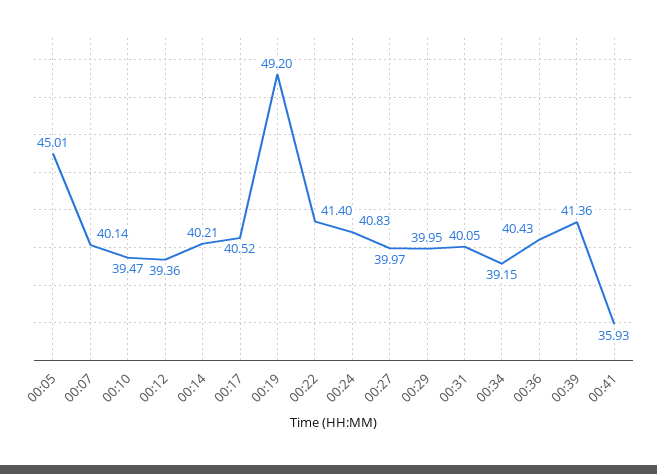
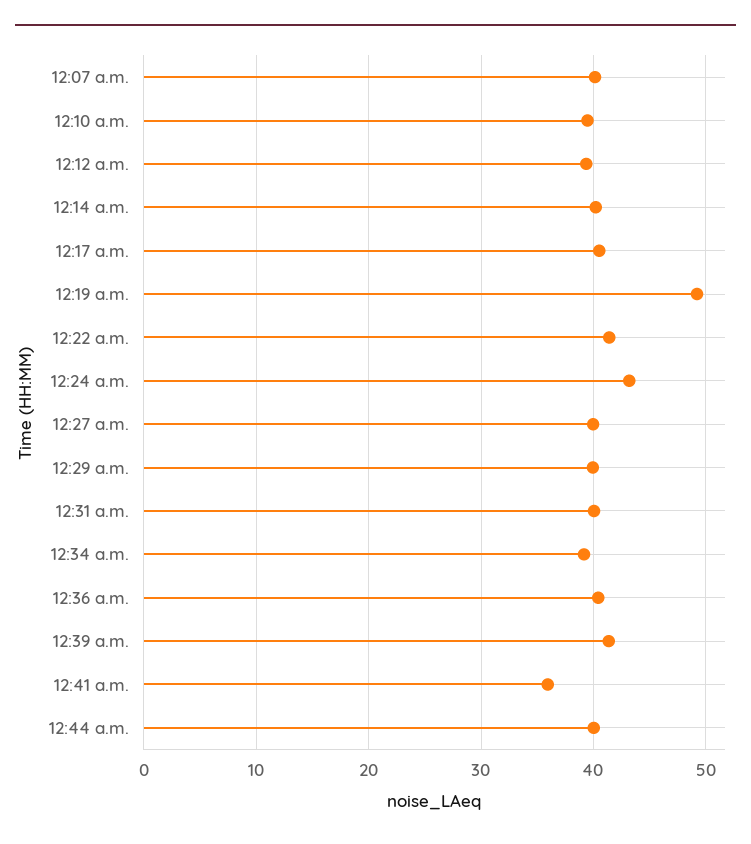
00:05: 45.01 -> none
00:24: 40.83 -> 43
12:44 a.m.: none -> 40

